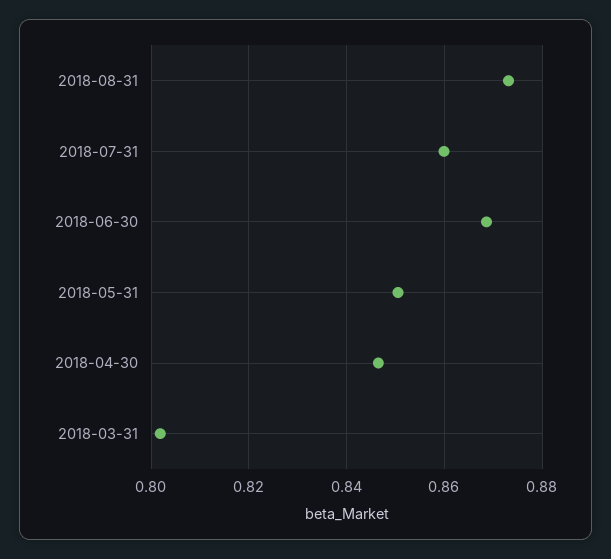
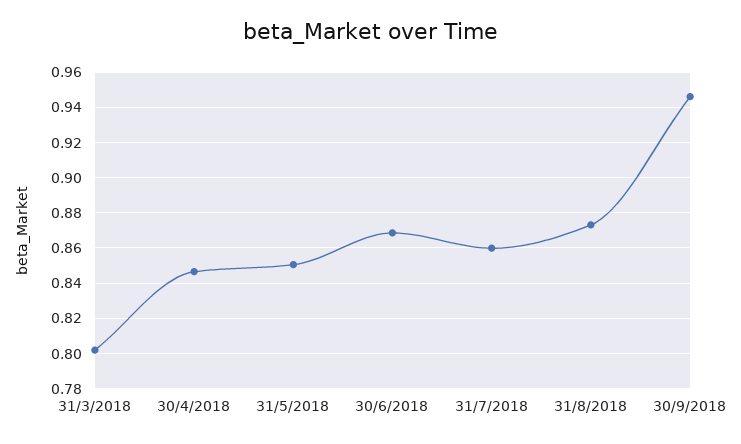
30/9/2018: none -> 0.945

